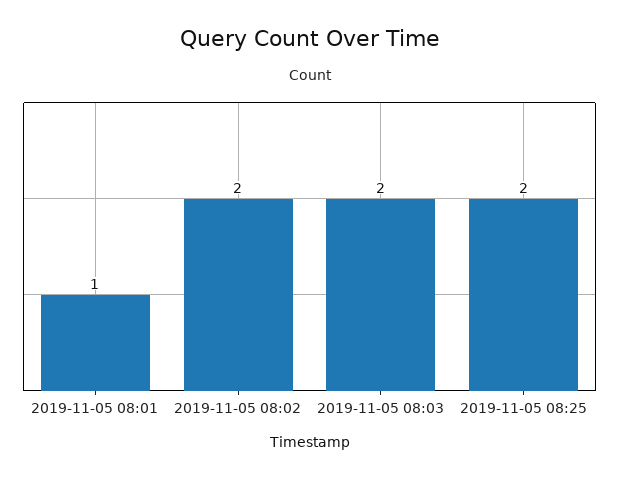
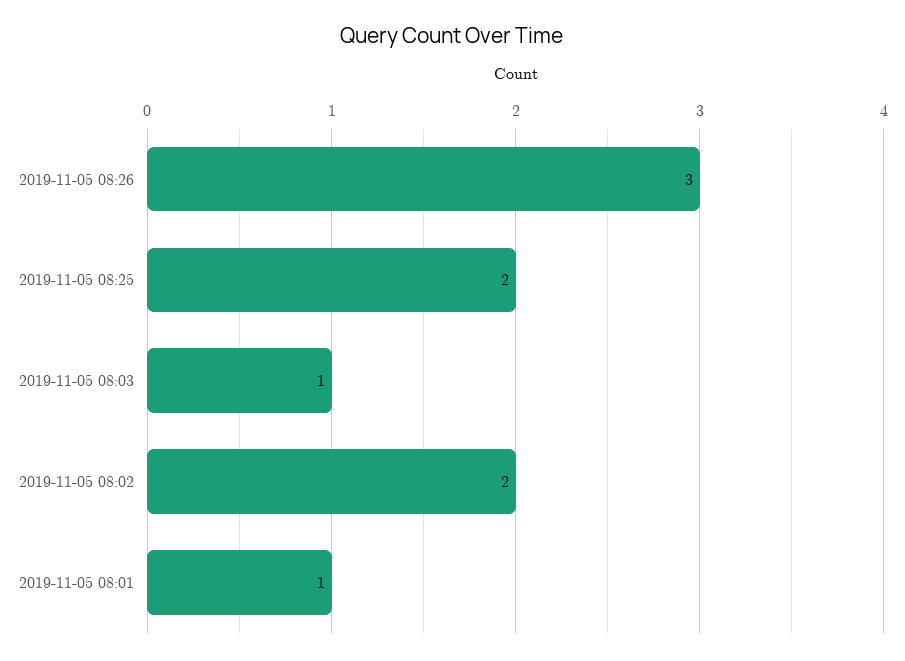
2019-11-05 08:03: 2 -> 1
2019-11-05 08:26: none -> 3

